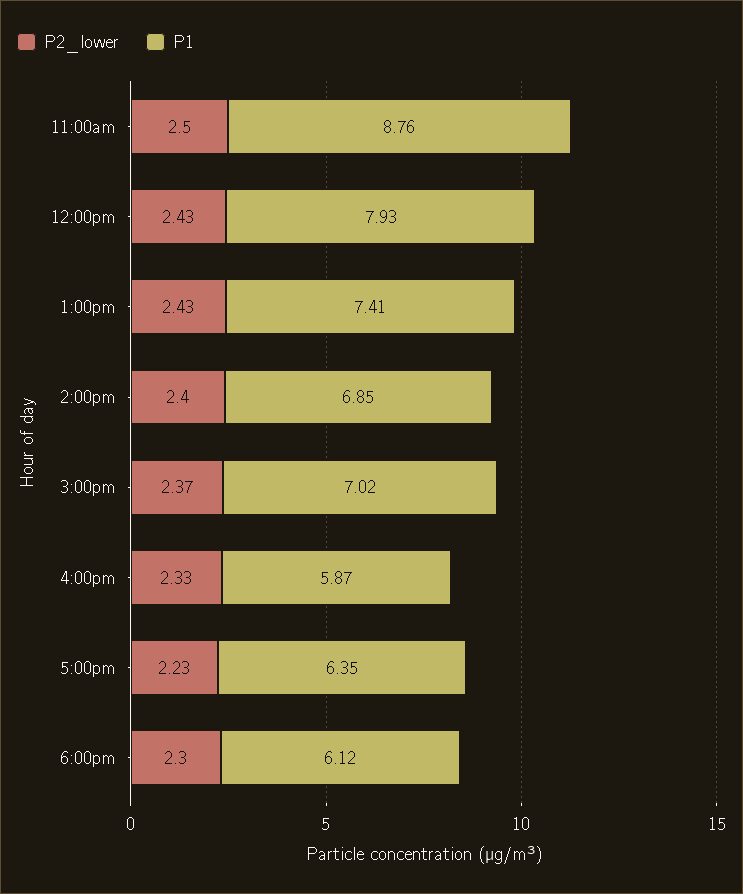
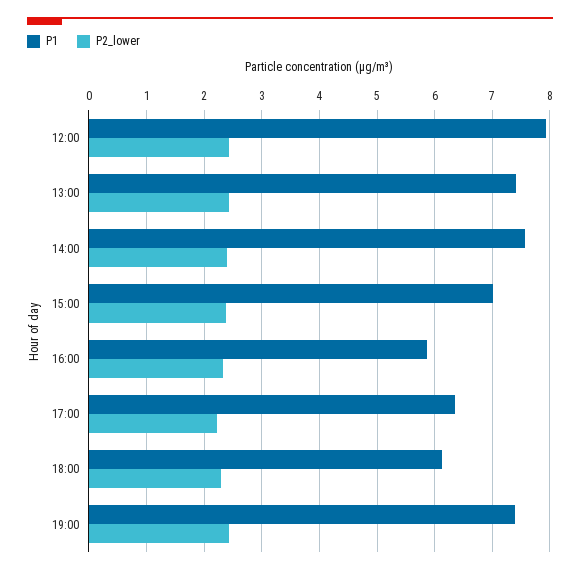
P2_lower, 11:00am: 2.5 -> none
P1, 11:00am: 8.76 -> none
P1, 2:00pm: 6.85 -> 7.6
P1, 19:00: none -> 7.4
P2_lower, 19:00: none -> 2.4

